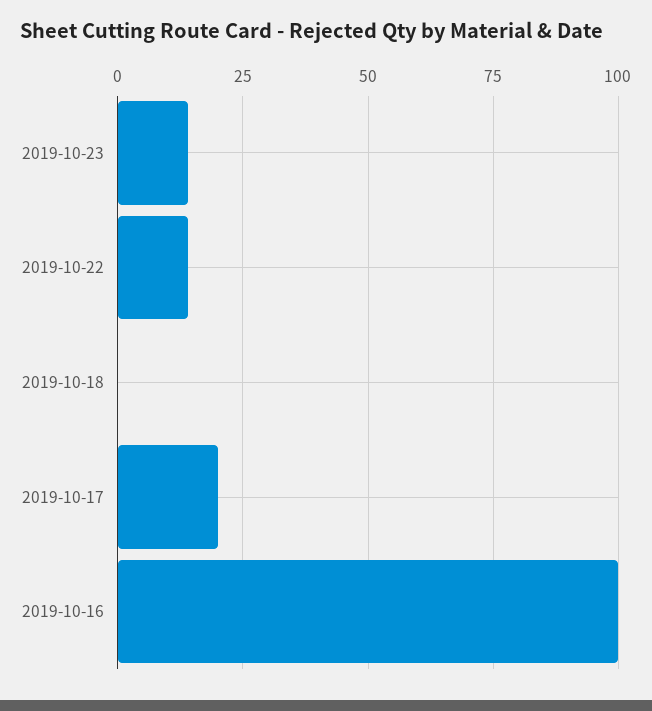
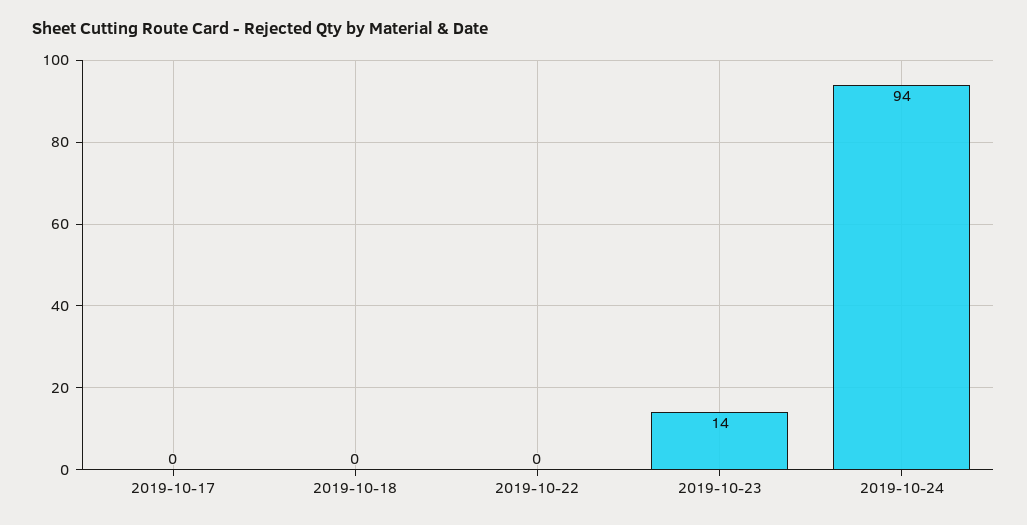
2019-10-22: 15 -> 0
2019-10-17: 20 -> 0
2019-10-16: 100 -> none
2019-10-24: none -> 94

